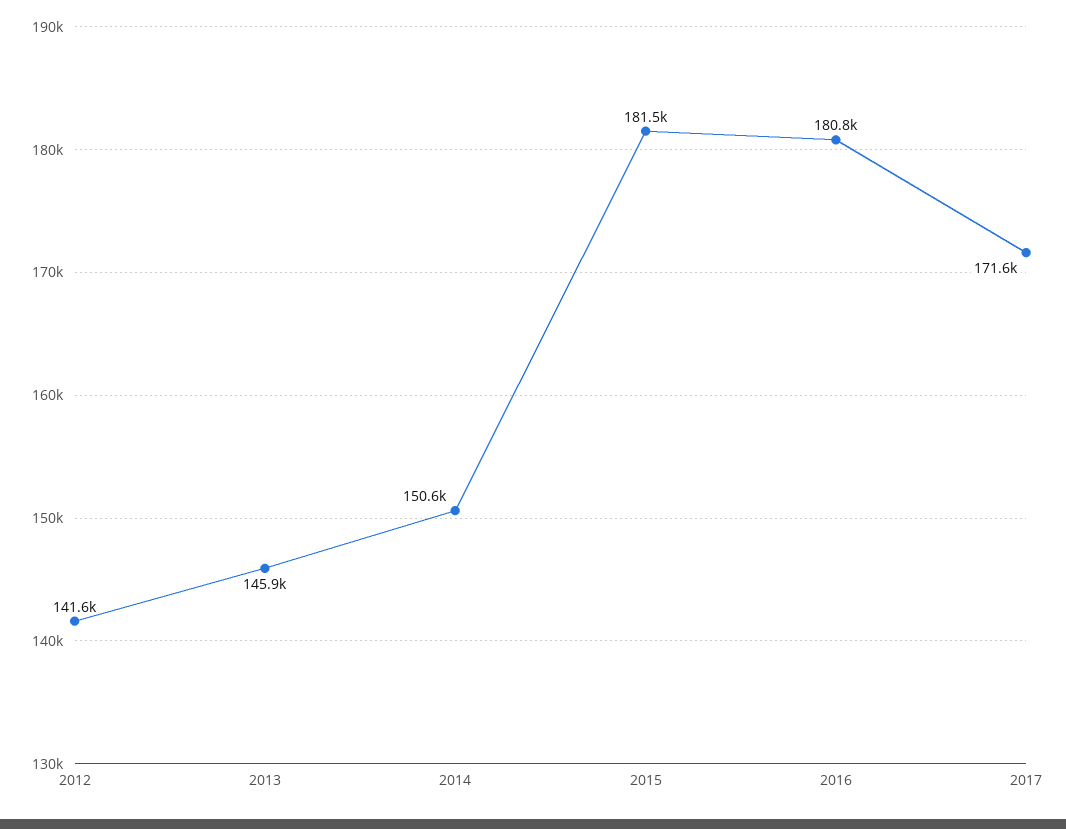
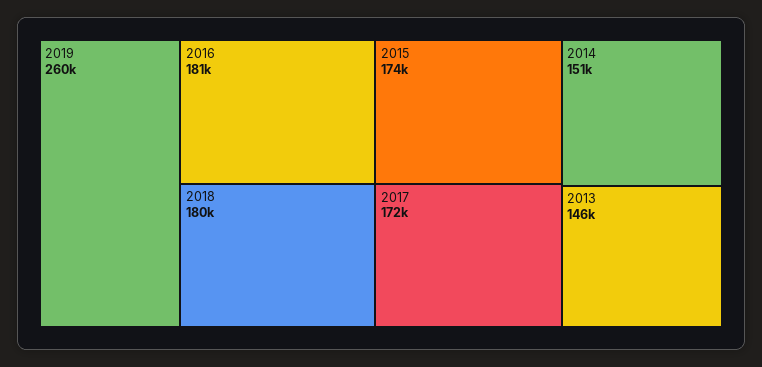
2012: 141600 -> none
2015: 181500 -> 174000
2019: none -> 260000
2018: none -> 180000

